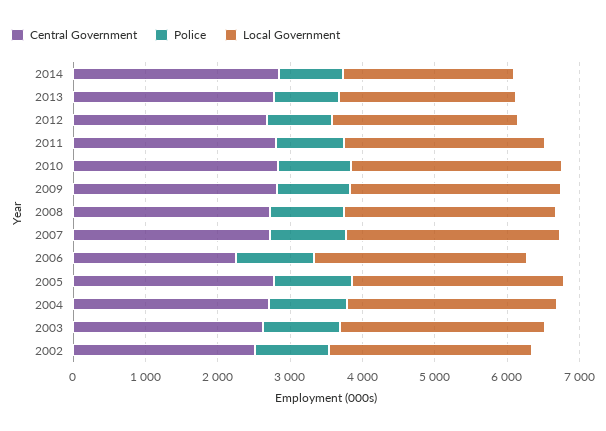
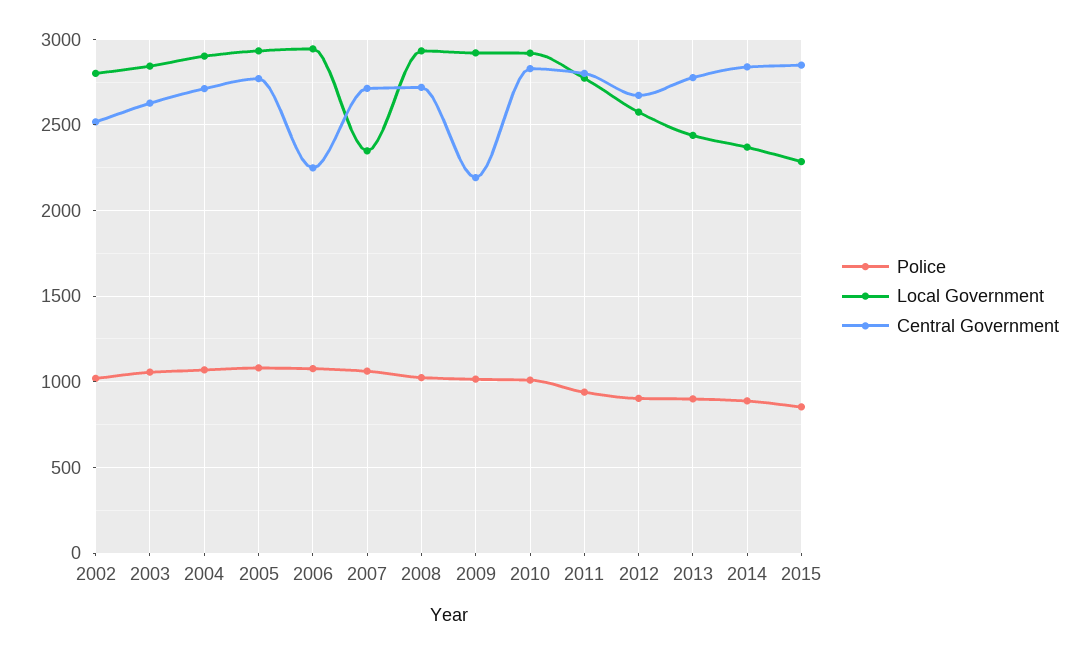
Central Government, 2009: 2800 -> 2200
Local Government, 2007: 3000 -> 2350
Police, 2015: none -> 850
Local Government, 2015: none -> 2300
Central Government, 2015: none -> 2850

